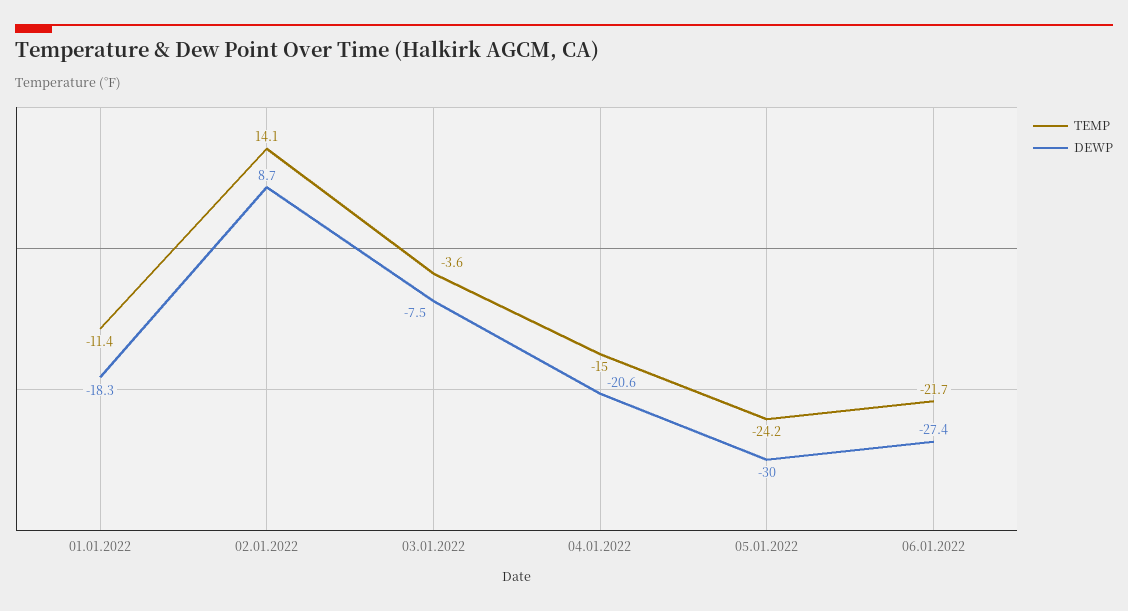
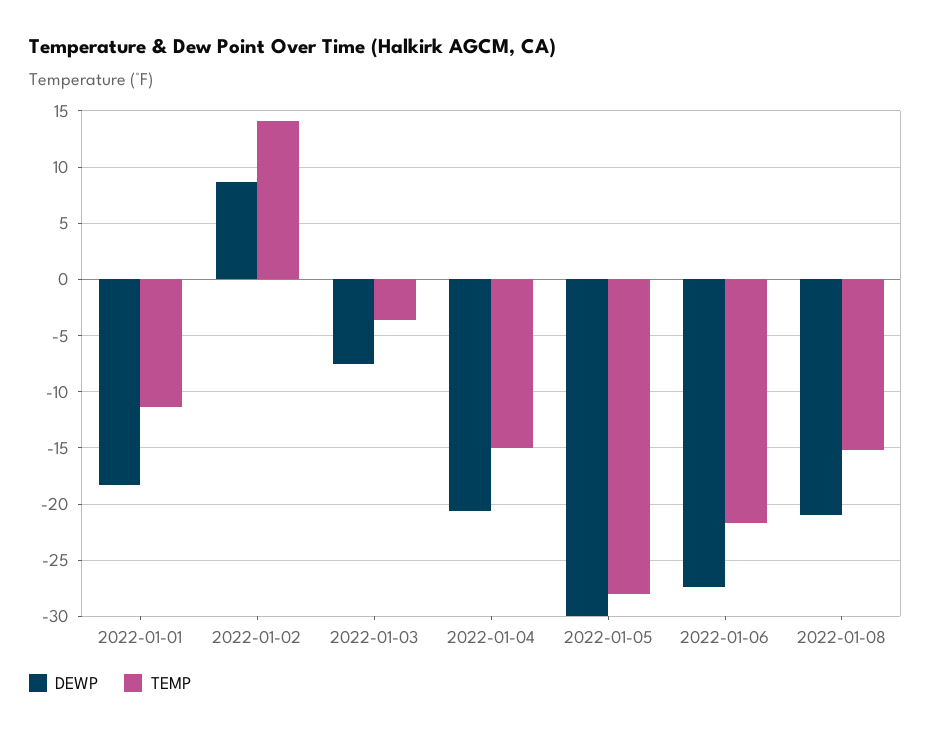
TEMP, 05.01.2022: -24.2 -> -28
DEWP, 2022-01-08: none -> -21
TEMP, 2022-01-08: none -> -15

